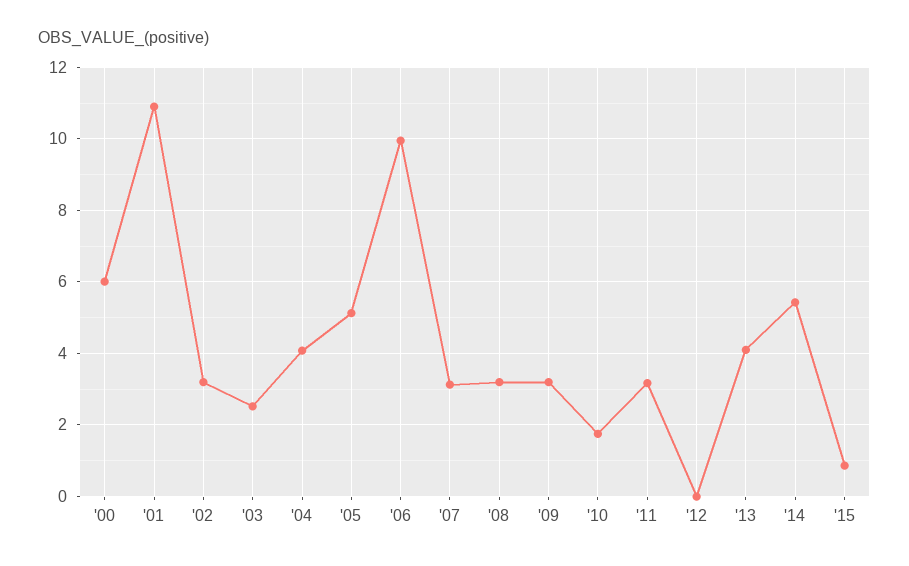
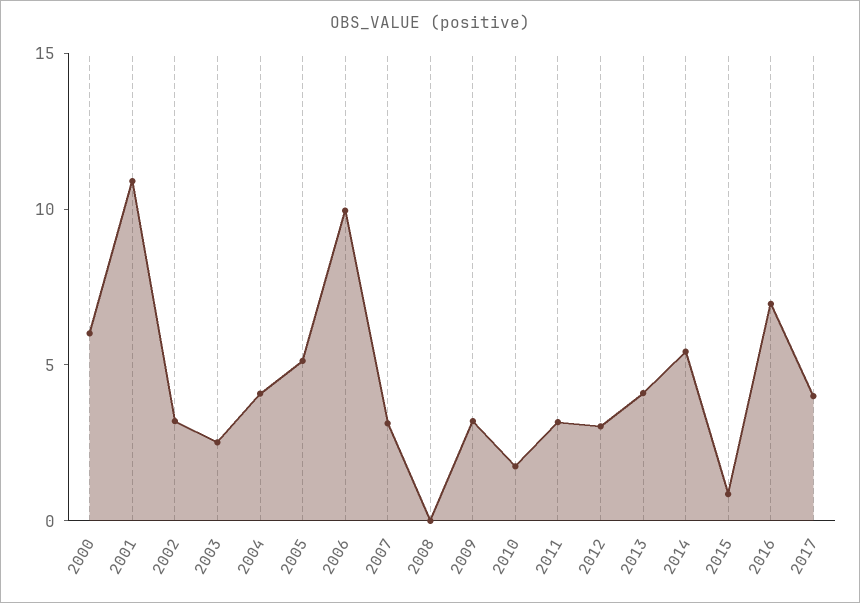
'08: 3.2 -> 0
'12: 0 -> 3
2016: none -> 7
2017: none -> 4

